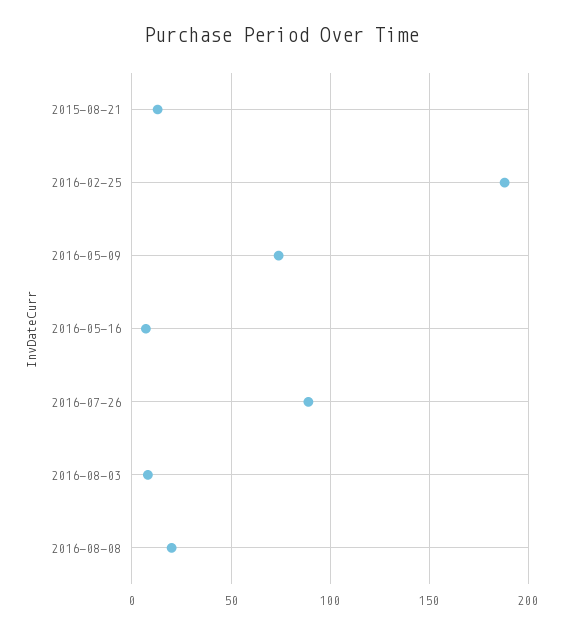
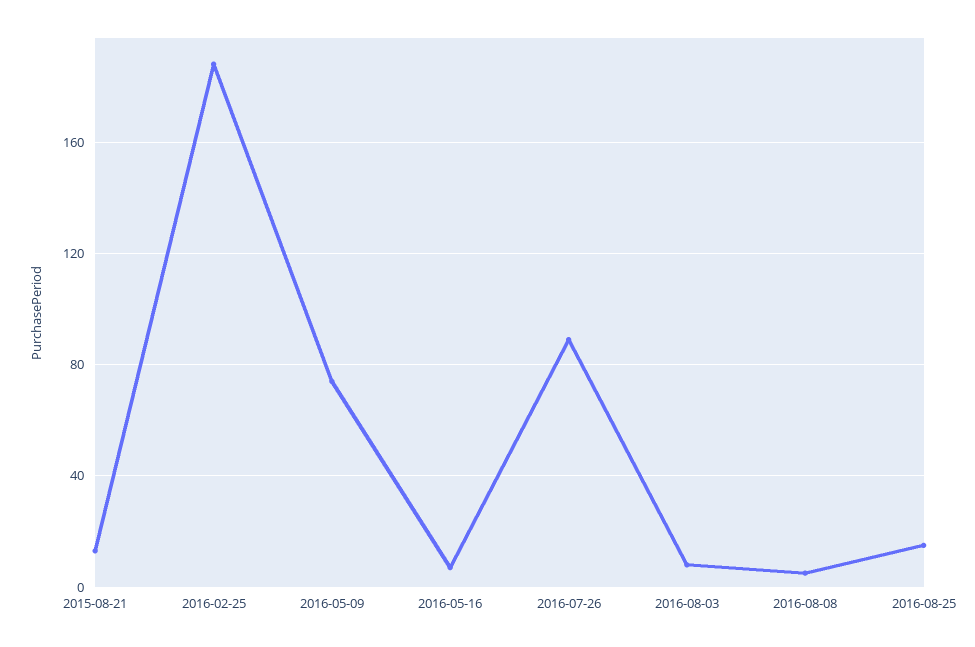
2016-08-08: 20 -> 5
2016-08-25: none -> 15

